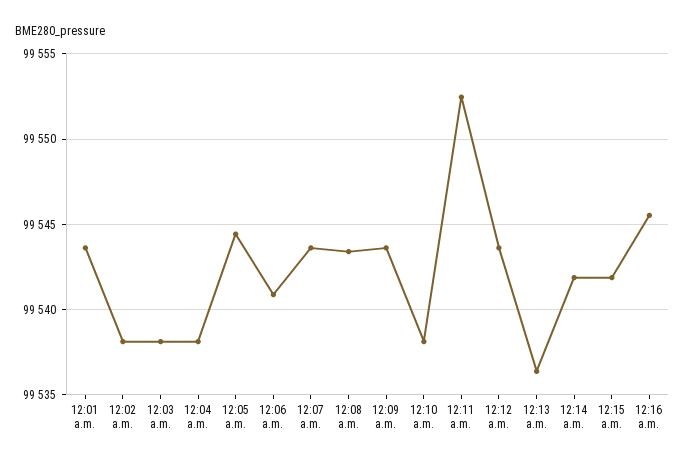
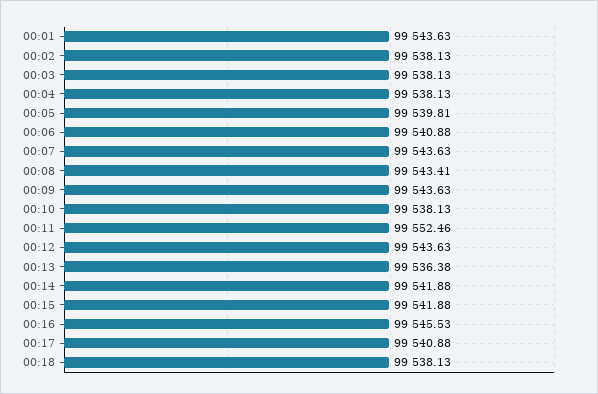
12:05 a.m.: 99544.5 -> 99539.81
00:17: none -> 99540.88
00:18: none -> 99538.13

